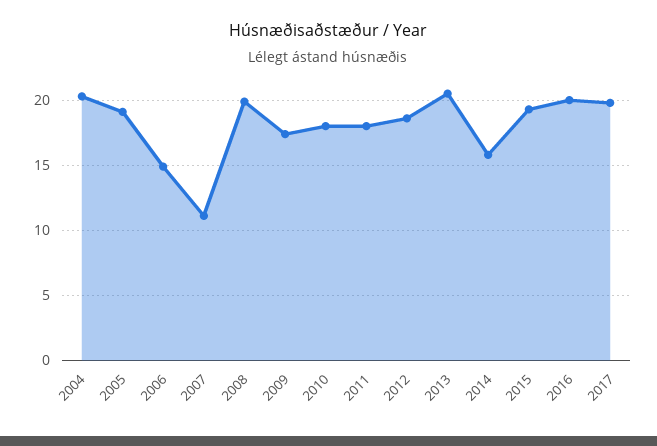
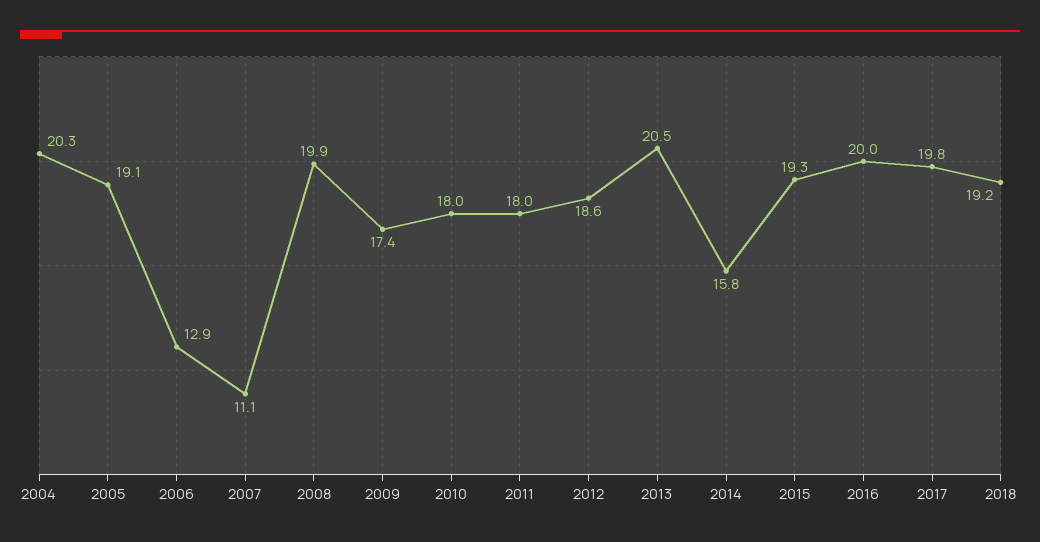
2006: 15 -> 12.9
2018: none -> 19.2

